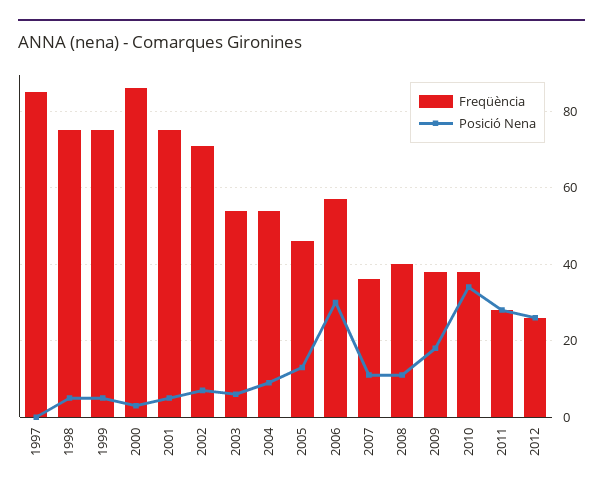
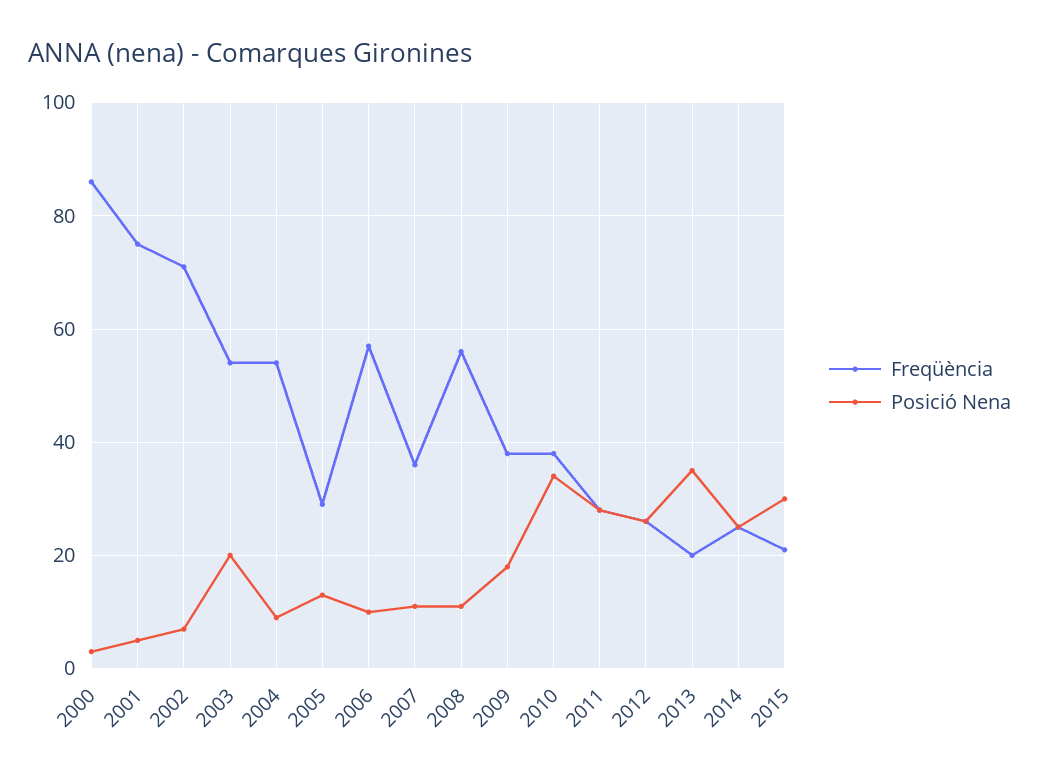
Freqüència, 1997: 85 -> none
Posició Nena, 1997: 0 -> none
Freqüència, 1998: 75 -> none
Posició Nena, 1998: 5 -> none
Freqüència, 1999: 75 -> none
Posició Nena, 1999: 5 -> none
Posició Nena, 2003: 5 -> 20
Freqüència, 2005: 45 -> 30
Posició Nena, 2006: 30 -> 10
Freqüència, 2008: 40 -> 55
Freqüència, 2013: none -> 20
Posició Nena, 2013: none -> 35
Freqüència, 2014: none -> 25
Posició Nena, 2014: none -> 25
Freqüència, 2015: none -> 20
Posició Nena, 2015: none -> 30

